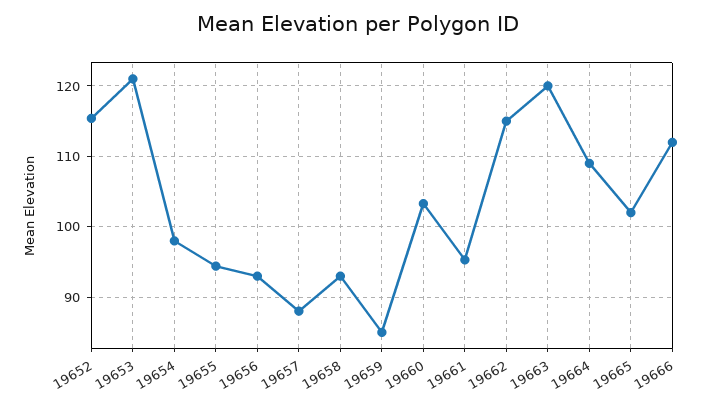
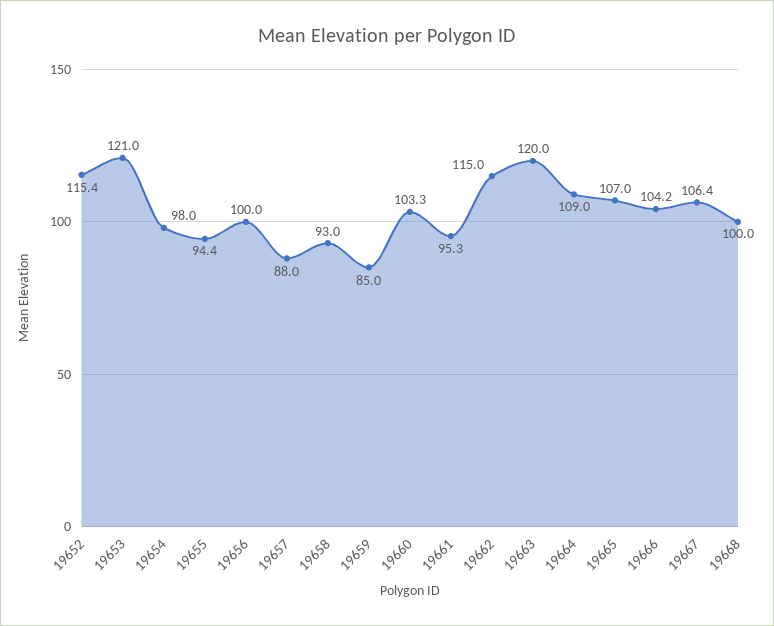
19656: 93 -> 100
19665: 102 -> 107
19666: 112 -> 104.2
19667: none -> 106.4
19668: none -> 100

